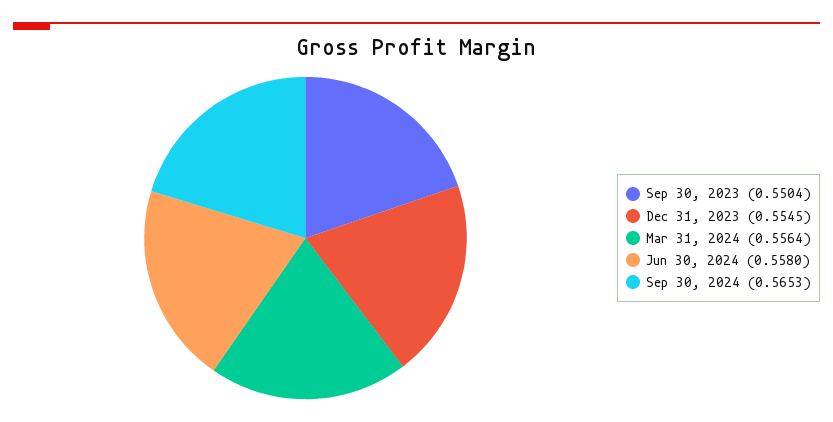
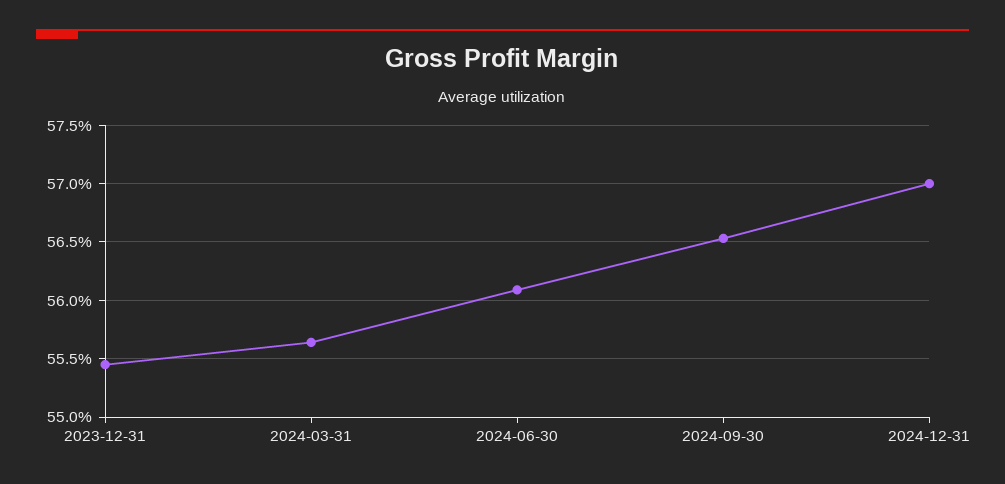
Sep 30, 2023: 0.5504 -> none
Jun 30, 2024: 0.558 -> 0.561
2024-12-31: none -> 0.57

